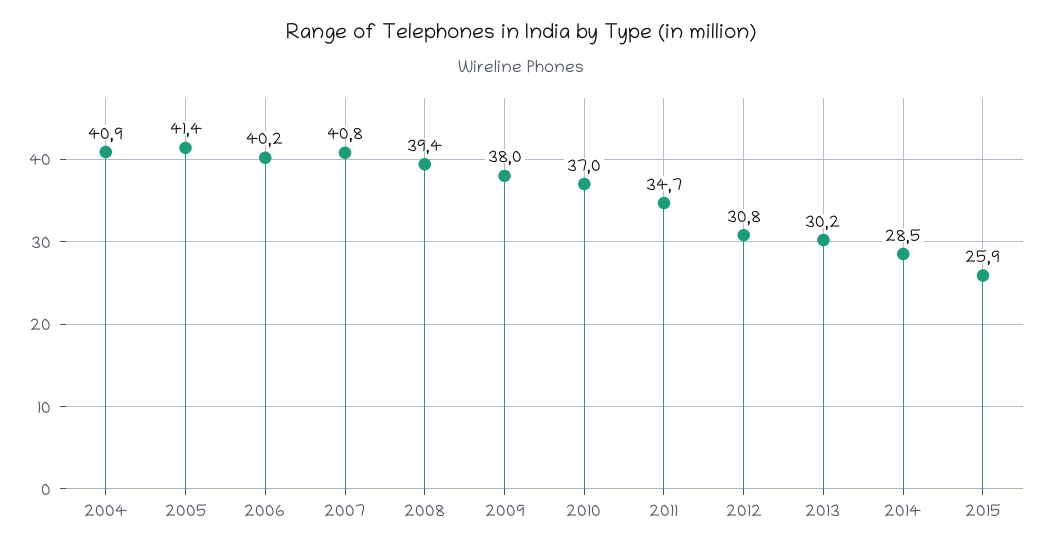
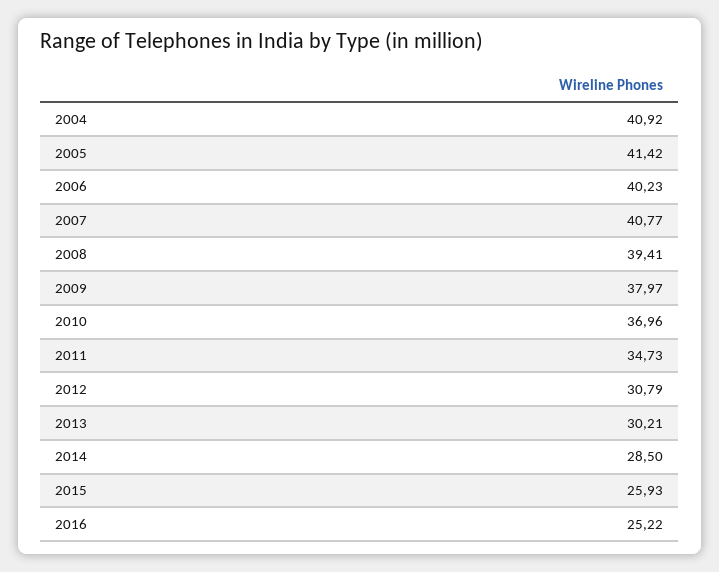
2016: none -> 25.22

